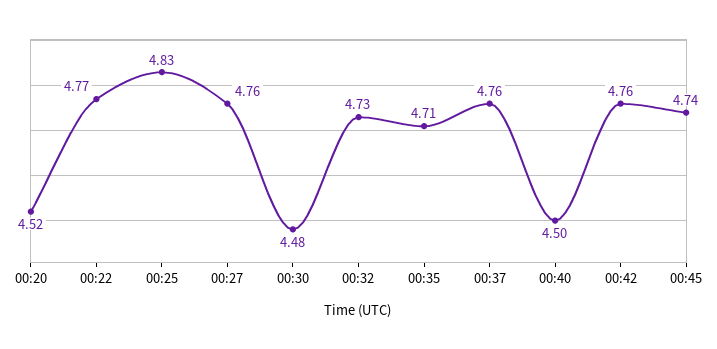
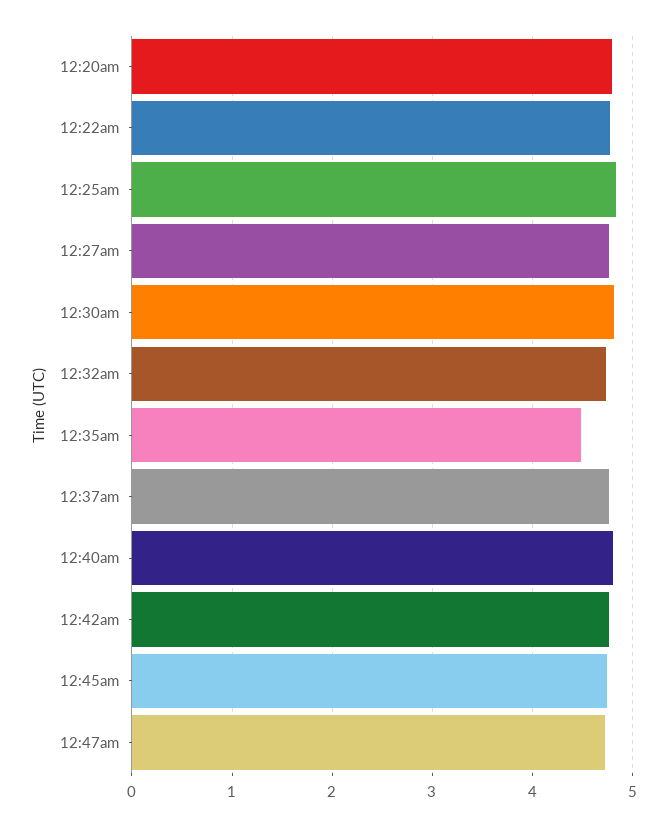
00:20: 4.52 -> 4.8
00:30: 4.48 -> 4.8
00:35: 4.71 -> 4.5
00:40: 4.5 -> 4.8
12:47am: none -> 4.7

